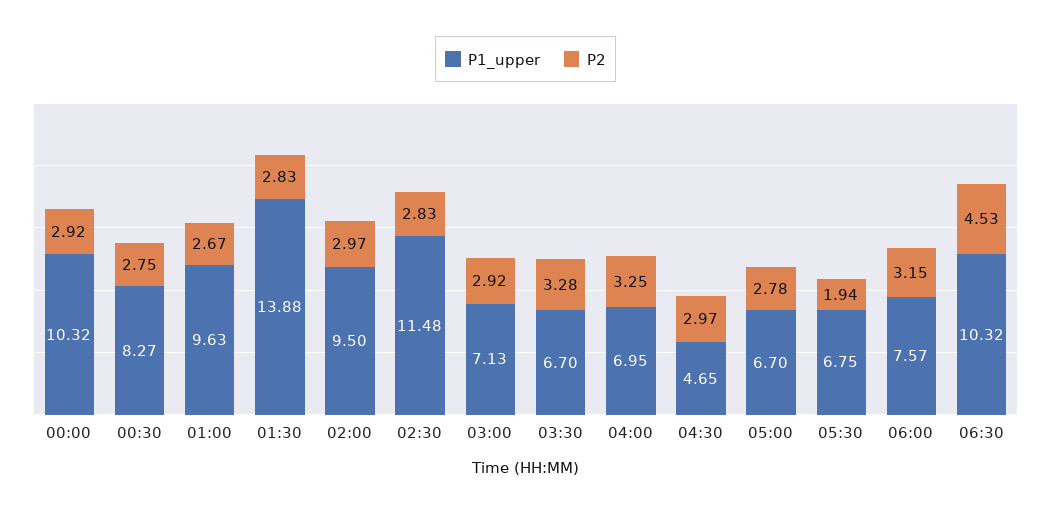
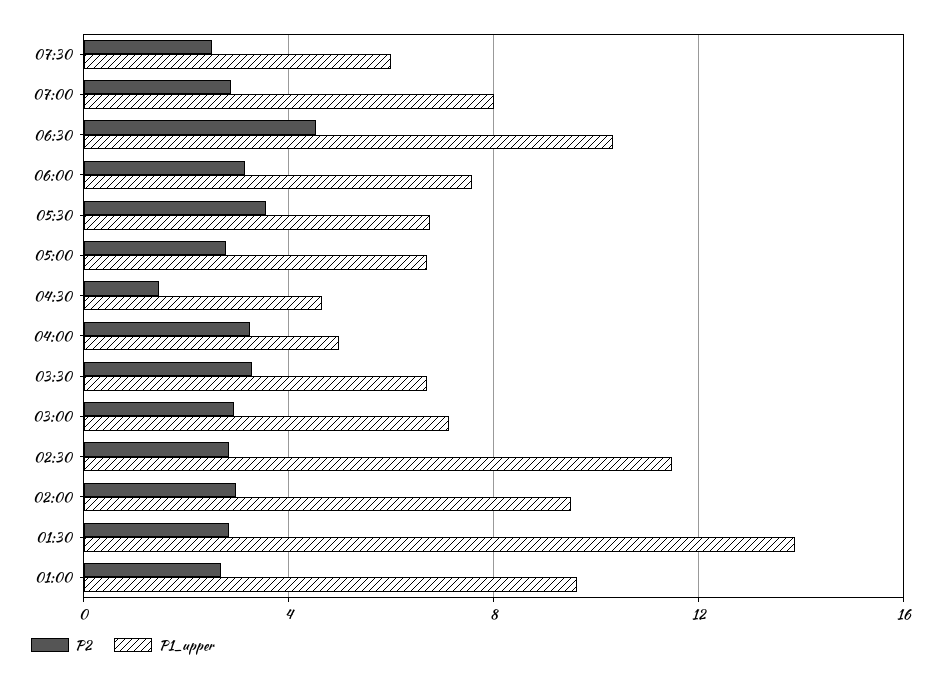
P1_upper, 00:00: 10.32 -> none
P2, 00:00: 2.92 -> none
P1_upper, 00:30: 8.27 -> none
P2, 00:30: 2.75 -> none
P1_upper, 04:00: 6.95 -> 5
P2, 04:30: 2.97 -> 1.5
P2, 05:30: 1.94 -> 3.5
P2, 07:30: none -> 2.5
P1_upper, 07:30: none -> 6
P2, 07:00: none -> 3
P1_upper, 07:00: none -> 8

